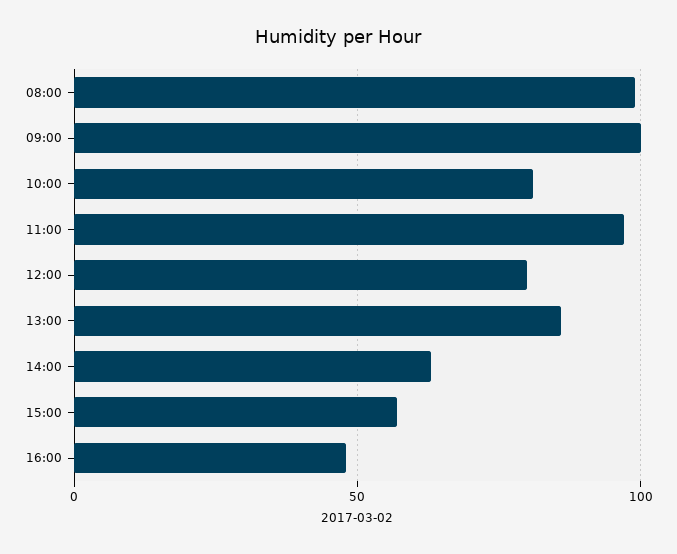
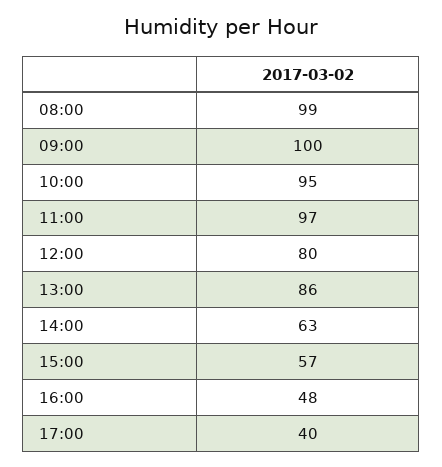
10:00: 80 -> 95
17:00: none -> 40

